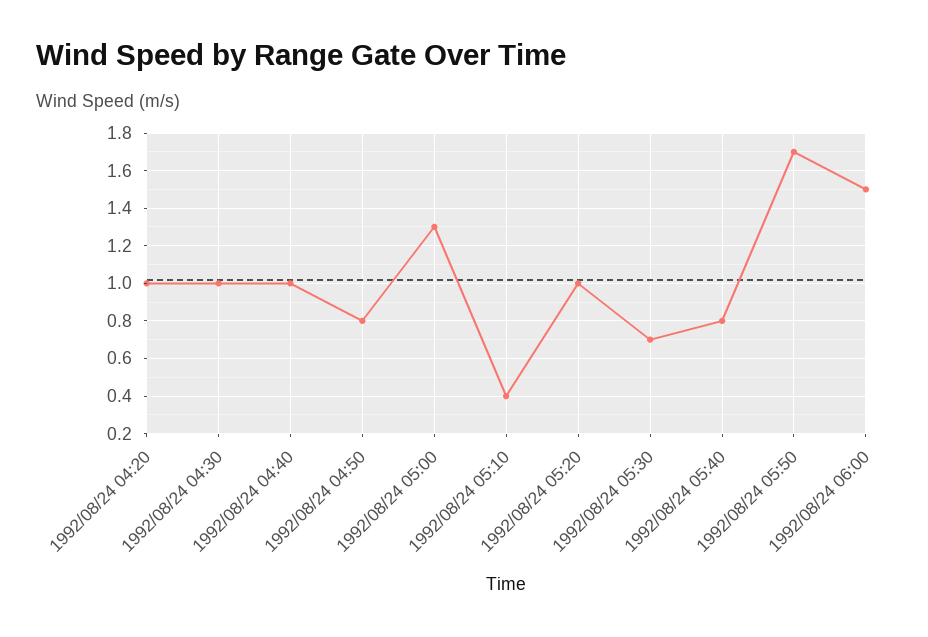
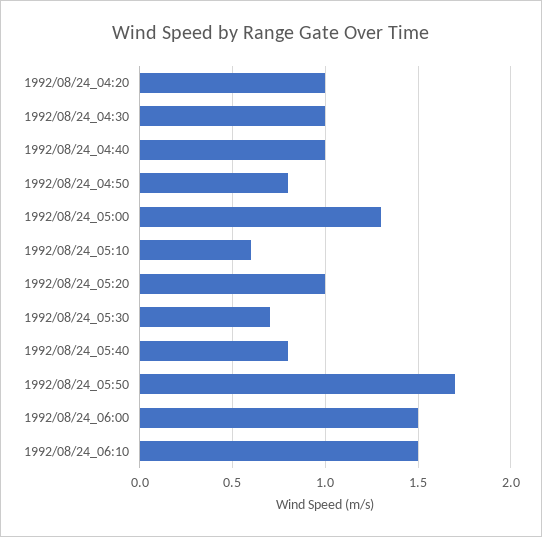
1992/08/24 05:10: 0.4 -> 0.6
1992/08/24_06:10: none -> 1.5

